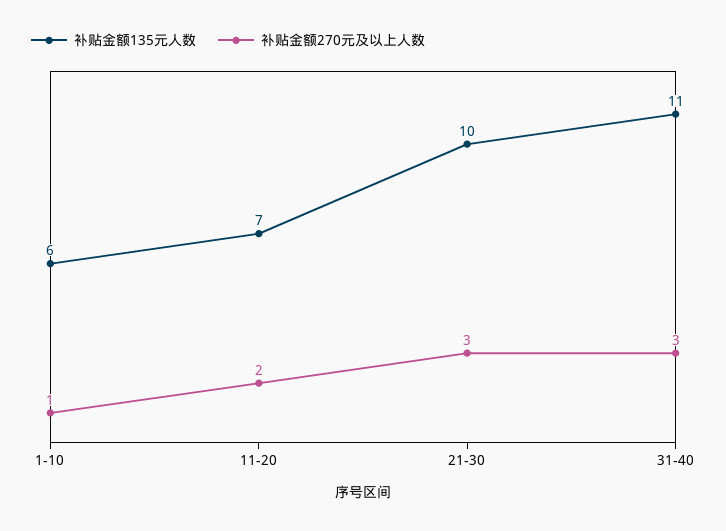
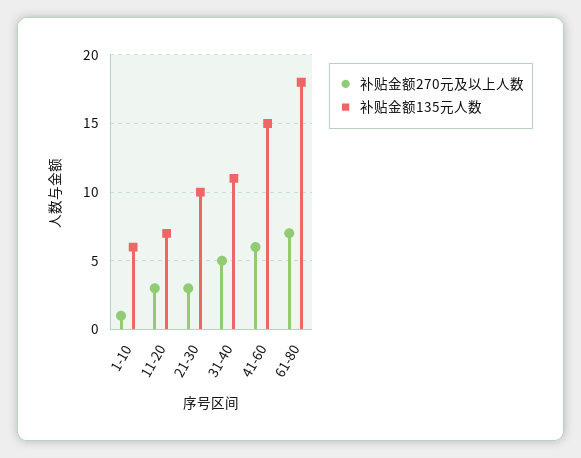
补贴金额270元及以上人数, 11-20: 2 -> 3
补贴金额270元及以上人数, 31-40: 3 -> 5
补贴金额270元及以上人数, 41-60: none -> 6
补贴金额135元人数, 41-60: none -> 15
补贴金额270元及以上人数, 61-80: none -> 7
补贴金额135元人数, 61-80: none -> 18

